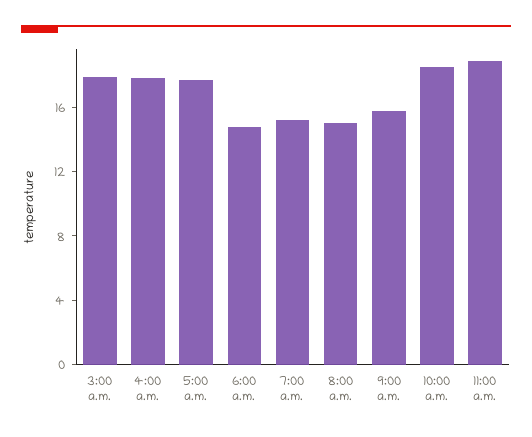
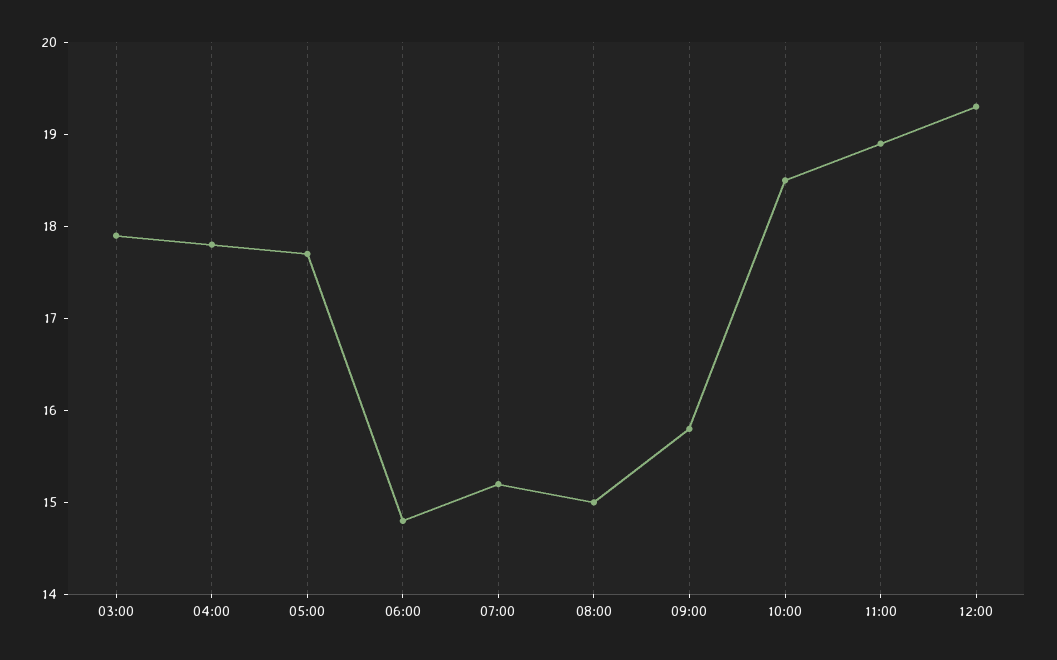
12:00: none -> 19.3

